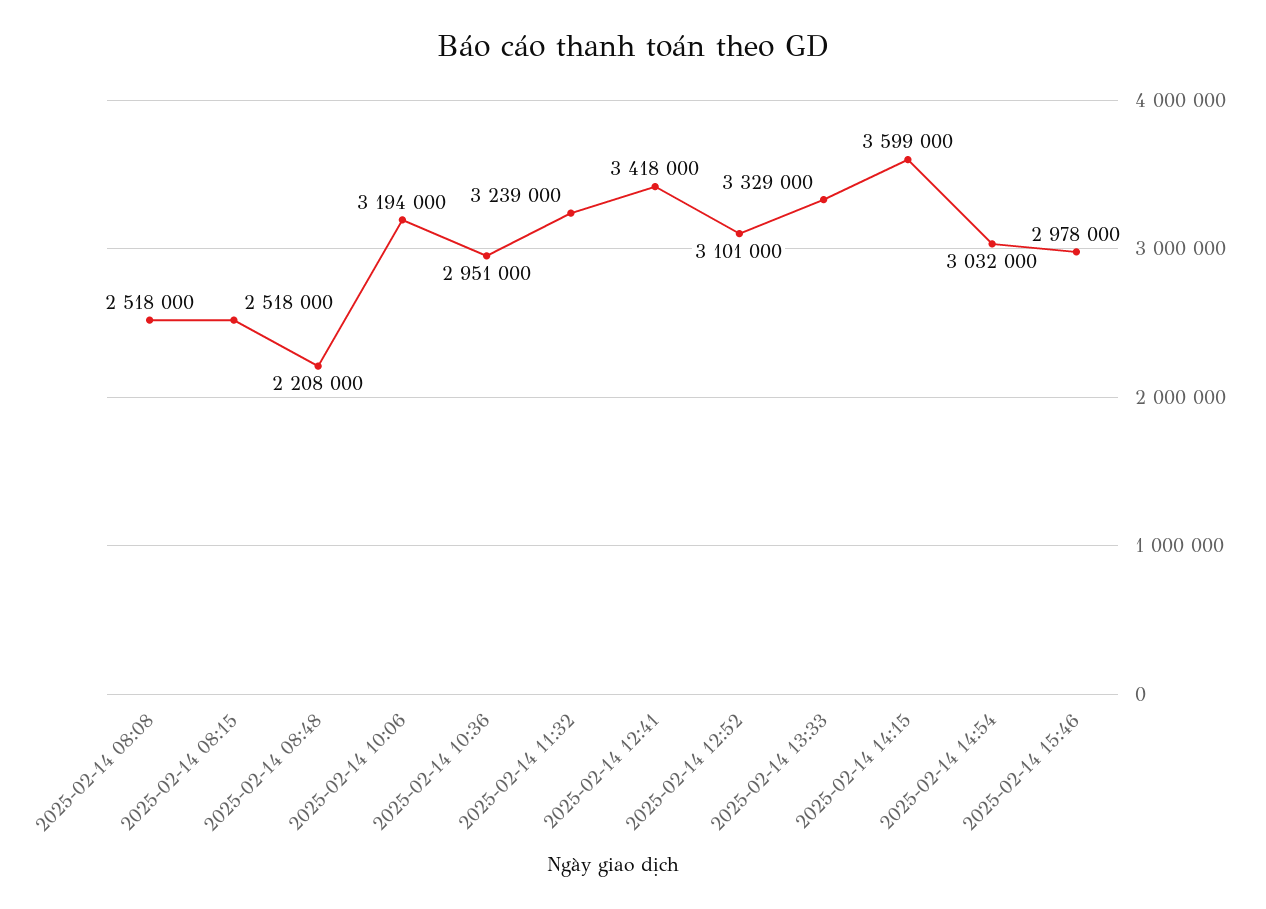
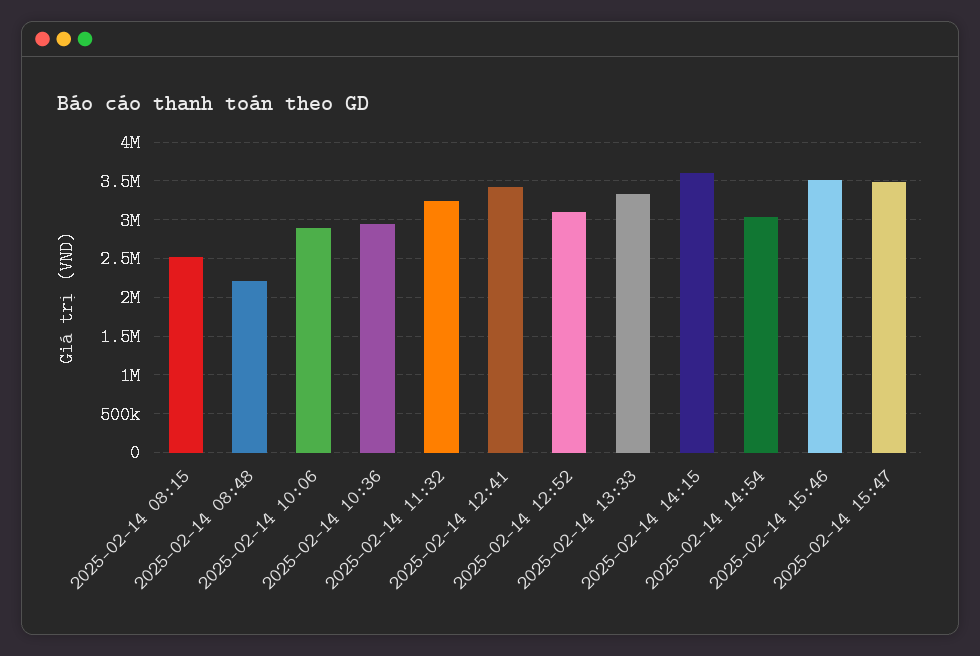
2025-02-14 08:08: 2518000 -> none
2025-02-14 10:06: 3194000 -> 2900000
2025-02-14 15:46: 2978000 -> 3500000
2025-02-14 15:47: none -> 3500000

